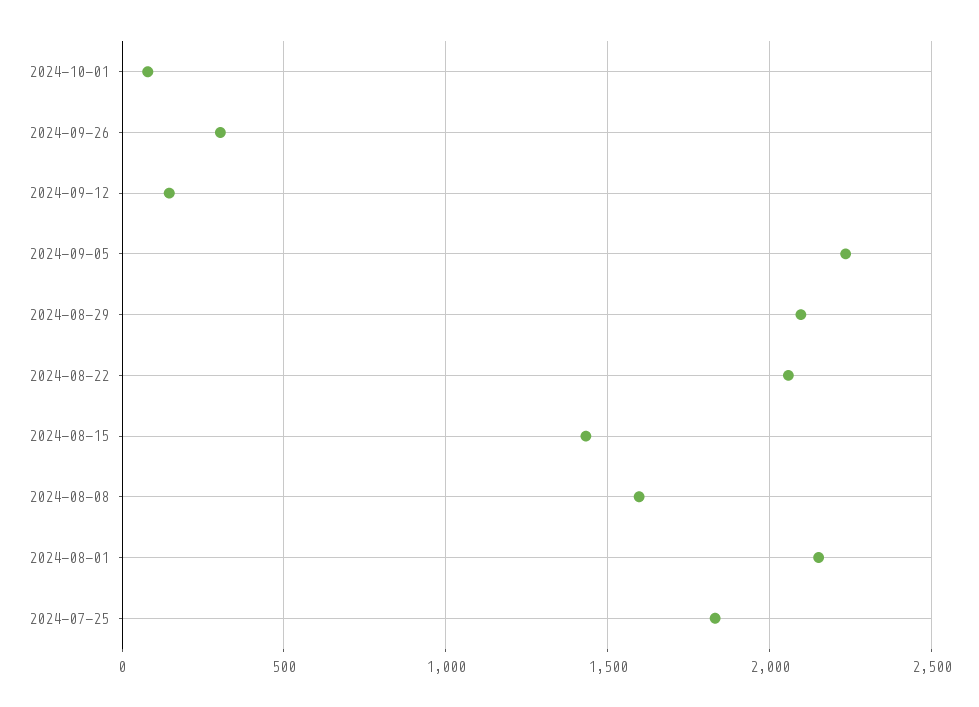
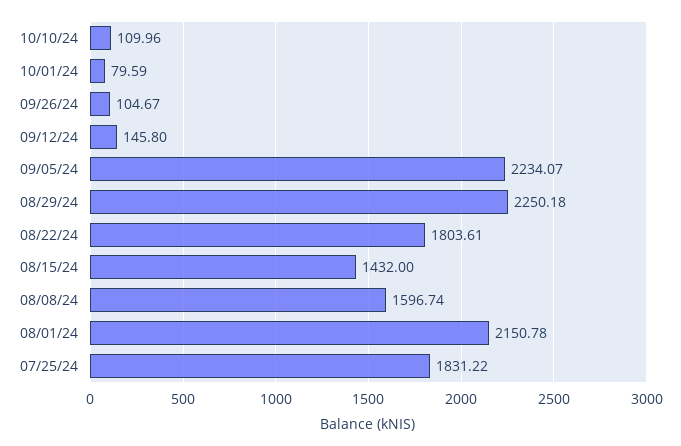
2024-09-26: 300 -> 104.67
2024-08-29: 2100 -> 2250.18
2024-08-22: 2050 -> 1803.61
10/10/24: none -> 109.96

